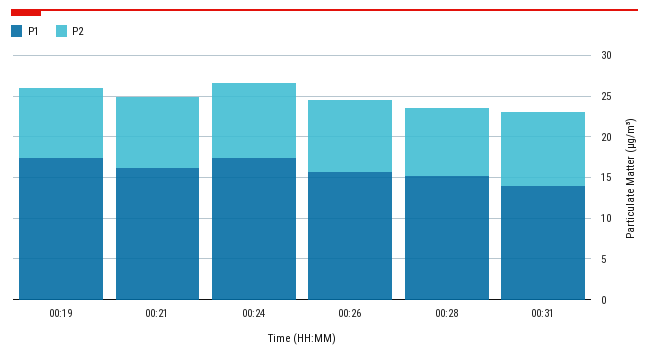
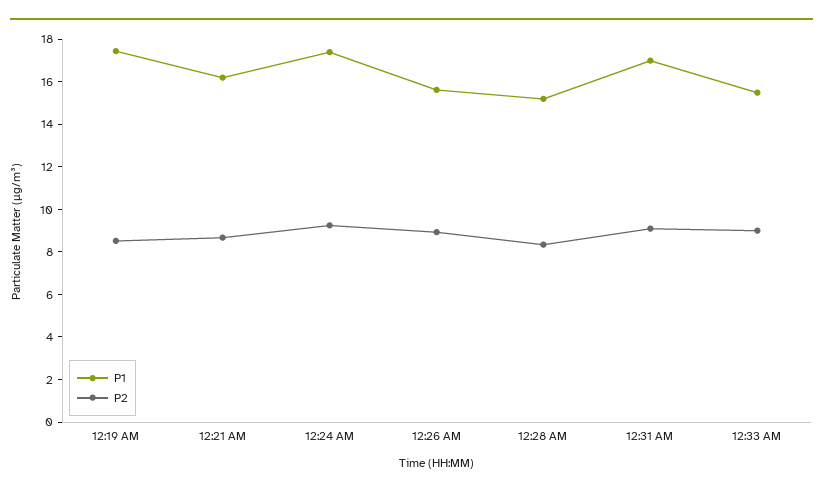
P1, 00:31: 14 -> 17
P1, 12:33 AM: none -> 15.5
P2, 12:33 AM: none -> 9

